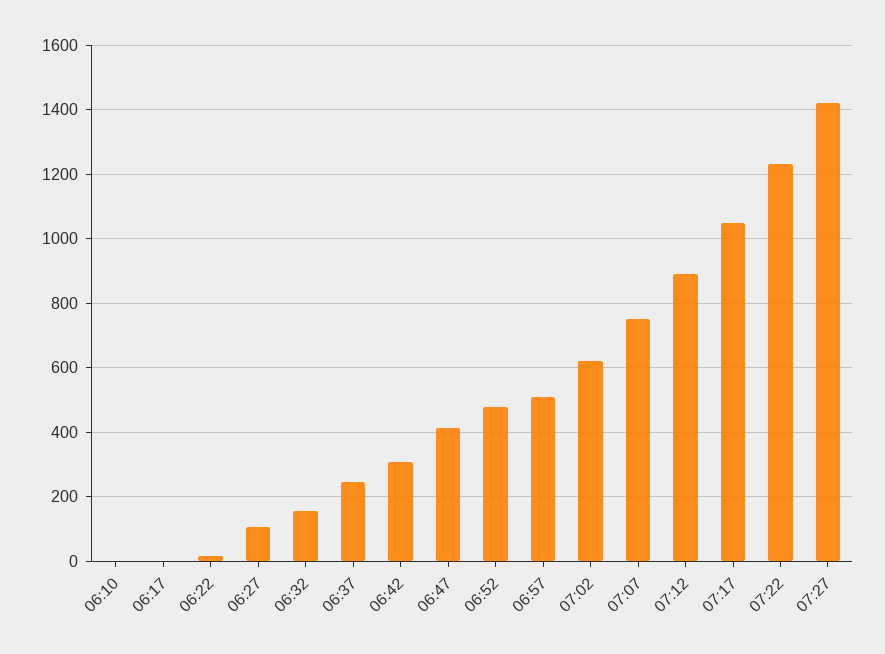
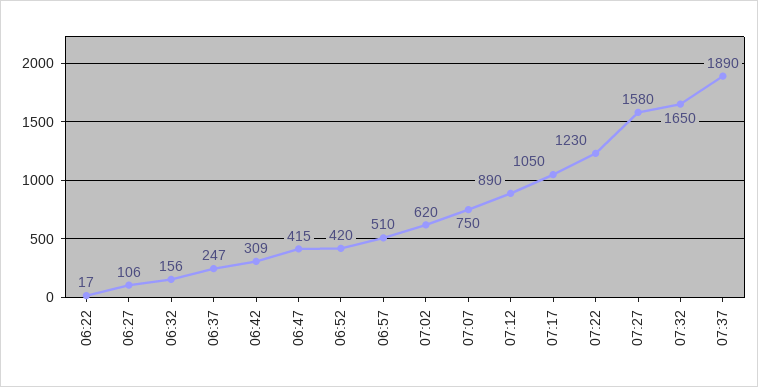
06:10: 0 -> none
06:17: 0 -> none
06:52: 480 -> 420
07:27: 1420 -> 1580
07:32: none -> 1650
07:37: none -> 1890

